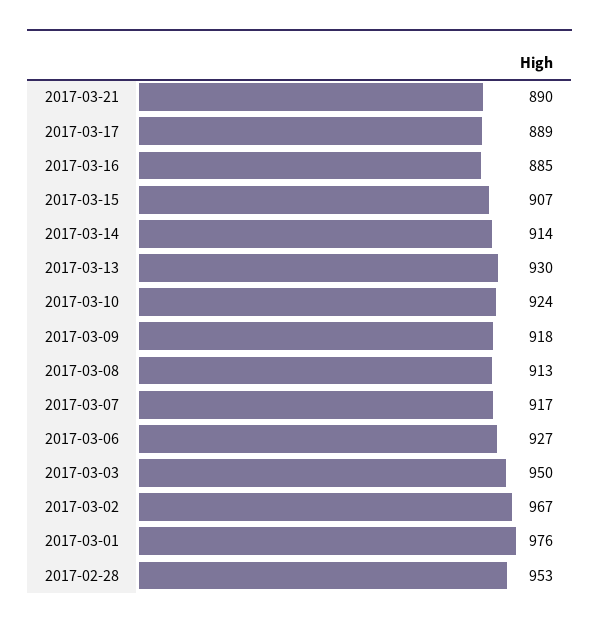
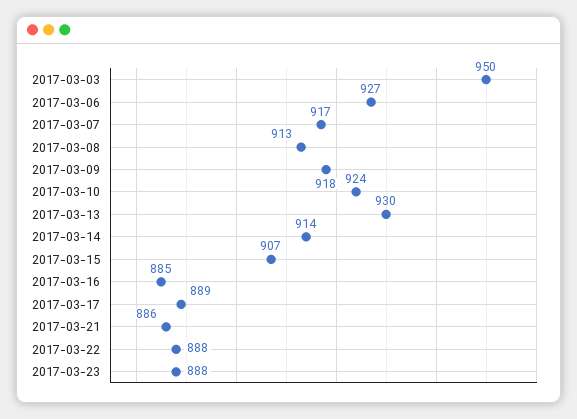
2017-03-21: 890 -> 886
2017-03-02: 967 -> none
2017-03-01: 976 -> none
2017-02-28: 953 -> none
2017-03-22: none -> 888
2017-03-23: none -> 888

